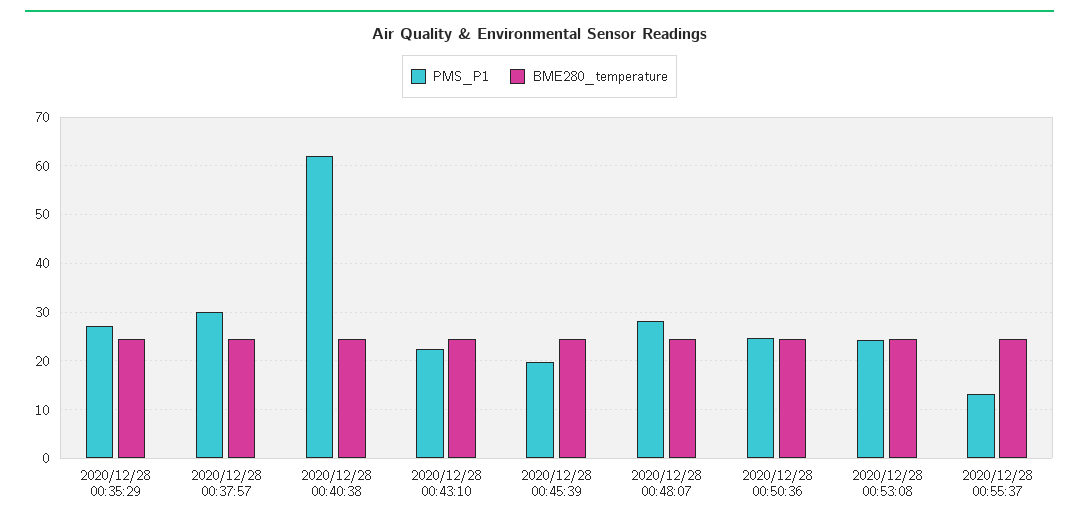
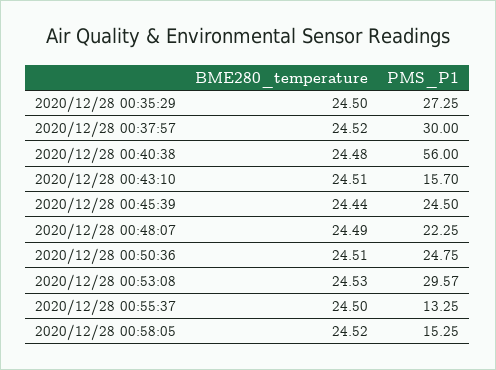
PMS_P1, 2020/12/28 00:40:38: 62 -> 56
PMS_P1, 2020/12/28 00:43:10: 22 -> 15.7
PMS_P1, 2020/12/28 00:45:39: 20 -> 24.5
PMS_P1, 2020/12/28 00:48:07: 28 -> 22.25
PMS_P1, 2020/12/28 00:53:08: 24 -> 29.57
BME280_temperature, 2020/12/28 00:58:05: none -> 24.52
PMS_P1, 2020/12/28 00:58:05: none -> 15.25

